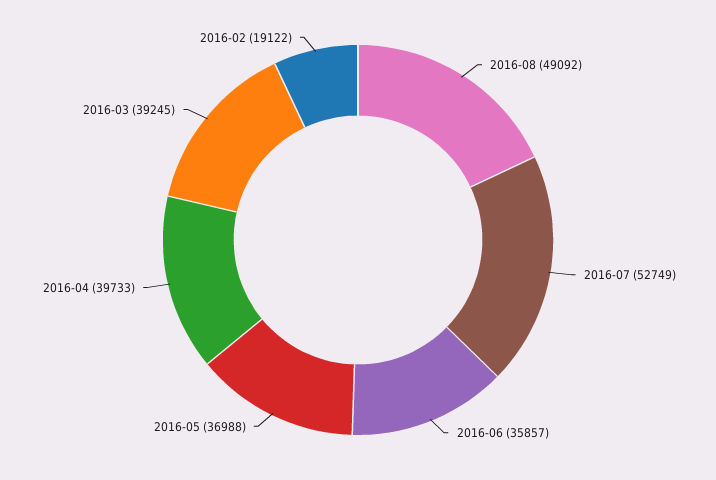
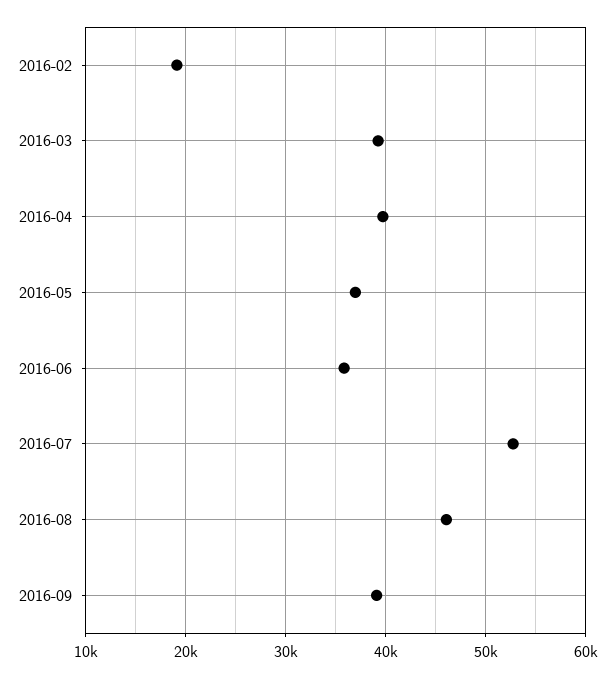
2016-08: 49092 -> 46000
2016-09: none -> 39000

